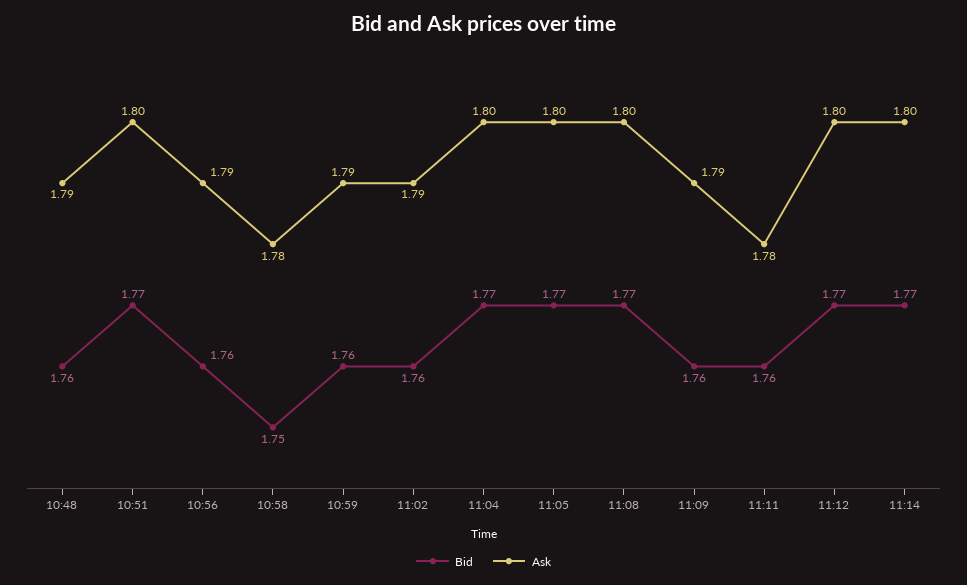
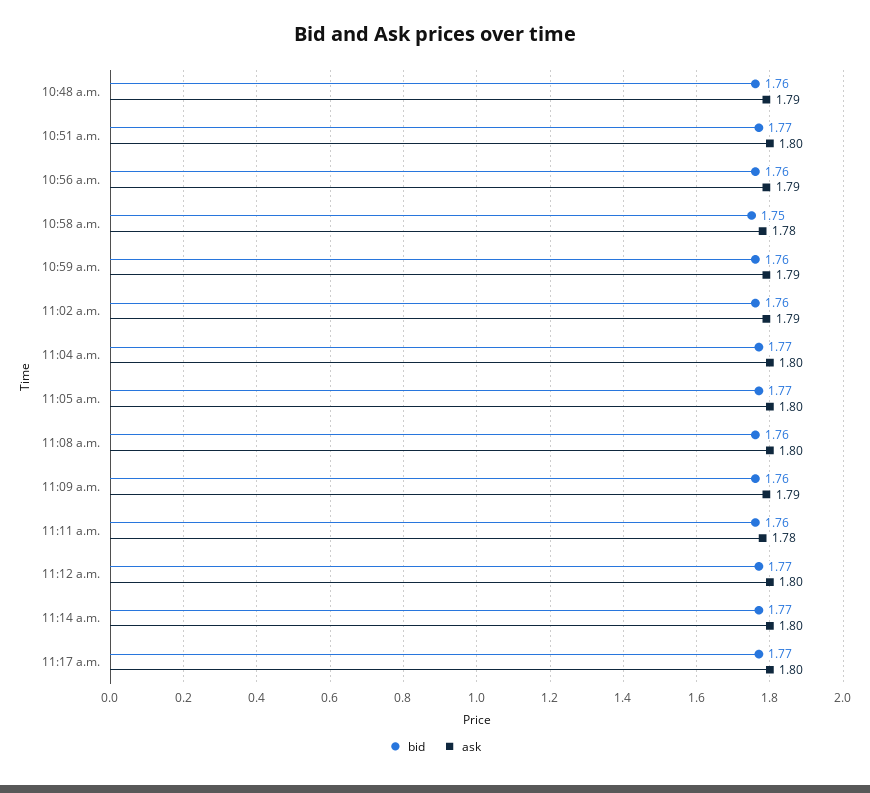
Bid, 11:08: 1.77 -> 1.76
Bid, 11:17 a.m.: none -> 1.77
Ask, 11:17 a.m.: none -> 1.8

